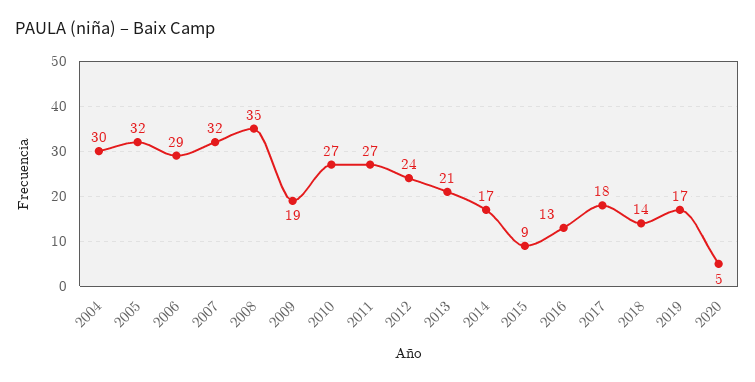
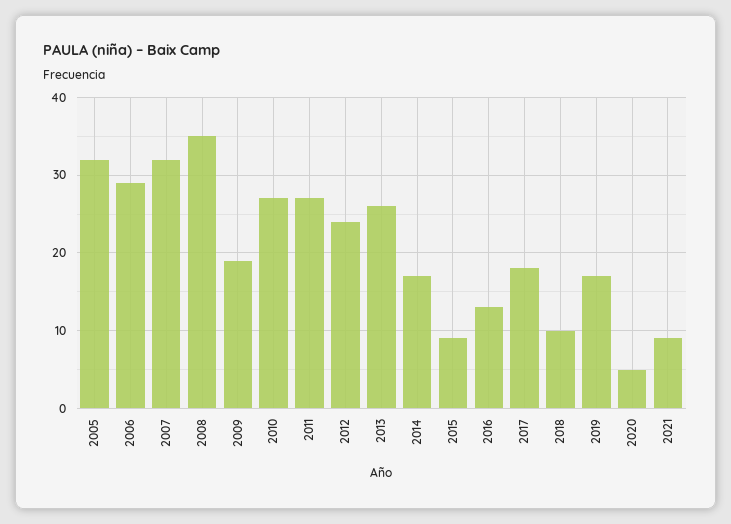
2004: 30 -> none
2013: 21 -> 26
2018: 14 -> 10
2021: none -> 9

